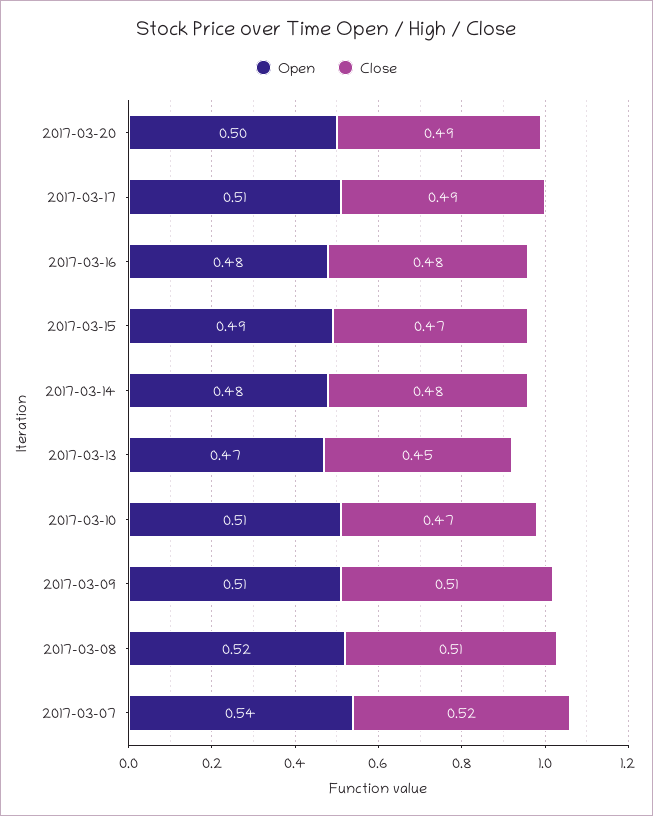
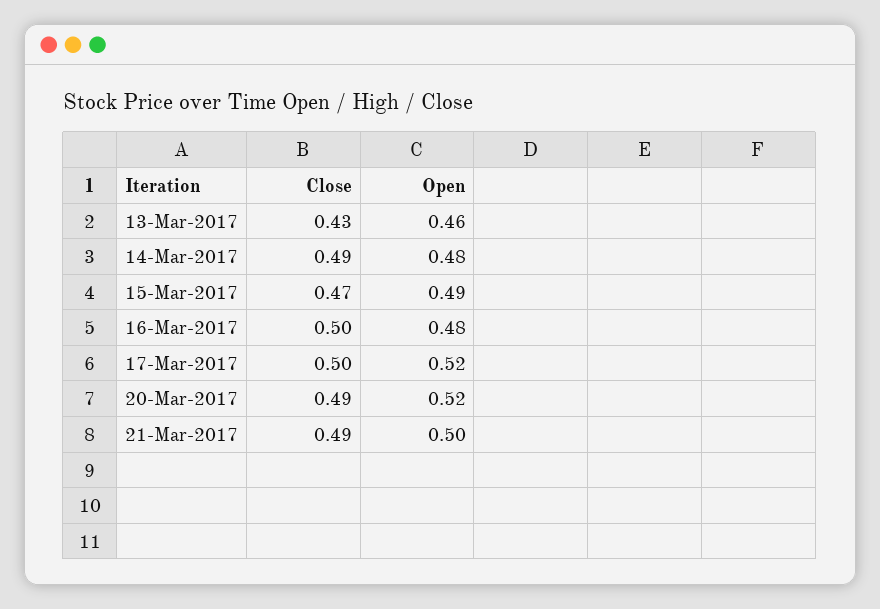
Open, 2017-03-20: 0.5 -> 0.52
Open, 2017-03-17: 0.51 -> 0.52
Close, 2017-03-17: 0.49 -> 0.5
Close, 2017-03-16: 0.48 -> 0.5
Close, 2017-03-14: 0.48 -> 0.49
Open, 2017-03-13: 0.47 -> 0.46
Close, 2017-03-13: 0.45 -> 0.43
Open, 2017-03-10: 0.51 -> none
Close, 2017-03-10: 0.47 -> none
Open, 2017-03-09: 0.51 -> none
Close, 2017-03-09: 0.51 -> none
Open, 2017-03-08: 0.52 -> none
Close, 2017-03-08: 0.51 -> none
Open, 2017-03-07: 0.54 -> none
Close, 2017-03-07: 0.52 -> none
Close, 21-Mar-2017: none -> 0.49
Open, 21-Mar-2017: none -> 0.5

